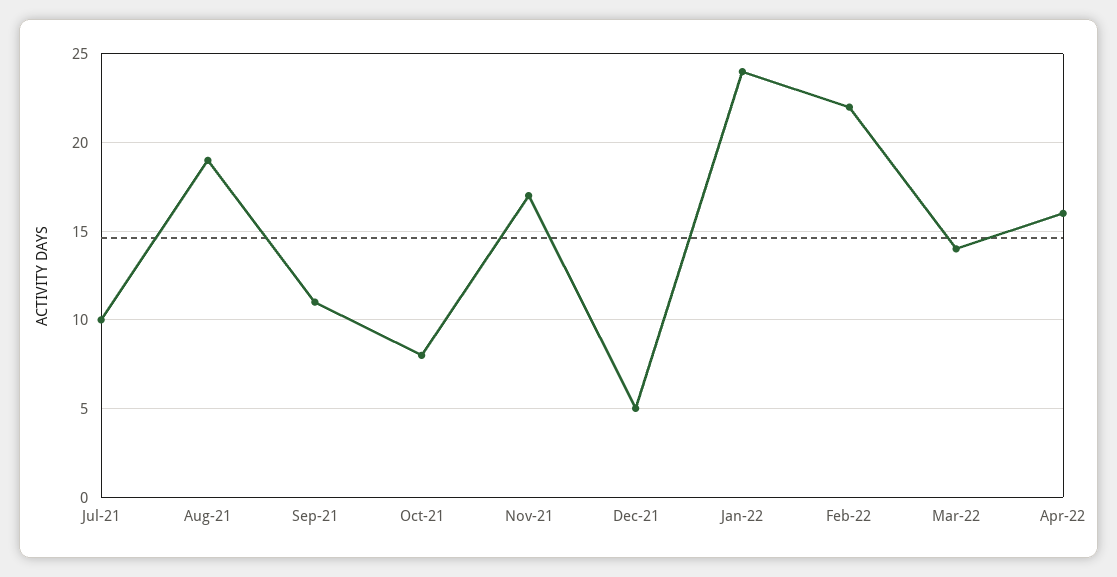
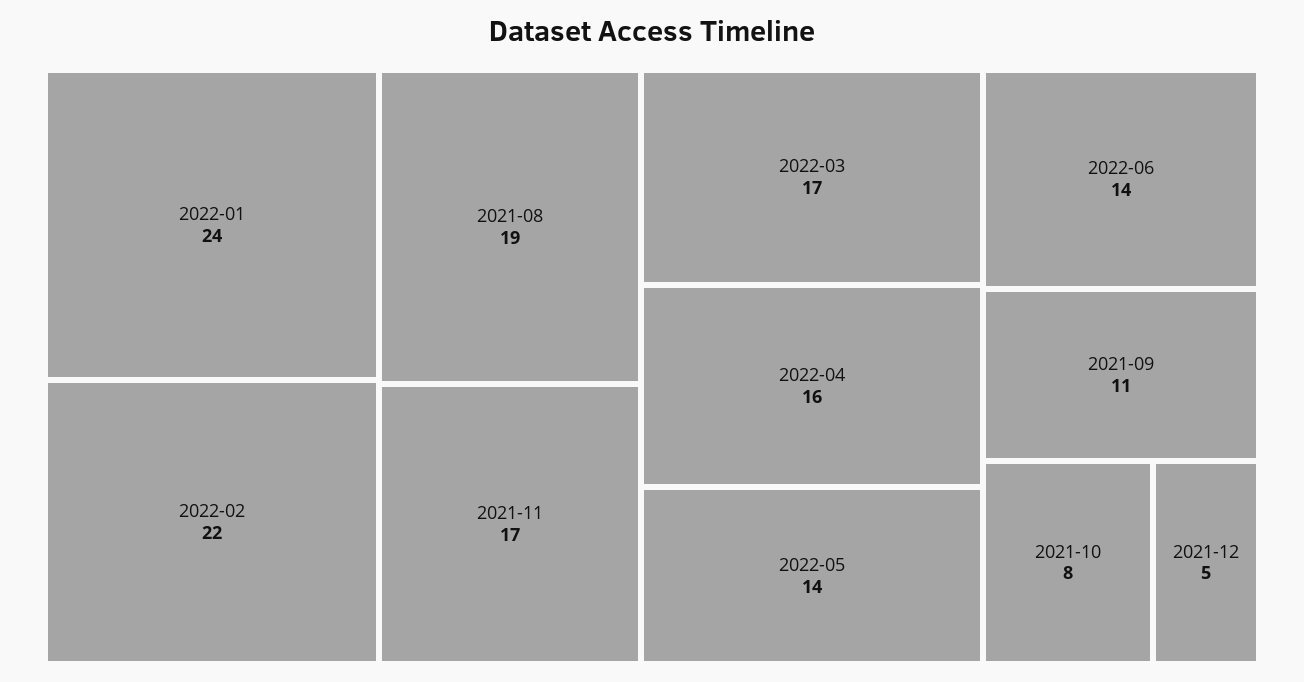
Jul-21: 10 -> none
Mar-22: 14 -> 17
2022-05: none -> 14
2022-06: none -> 14

